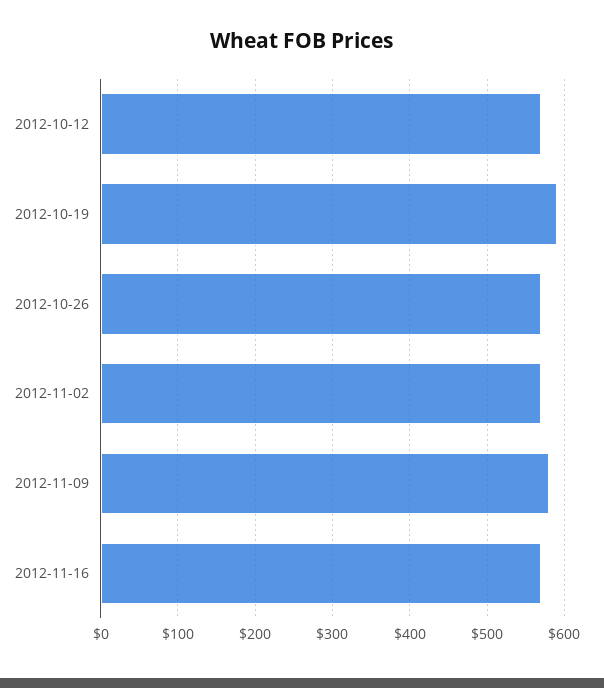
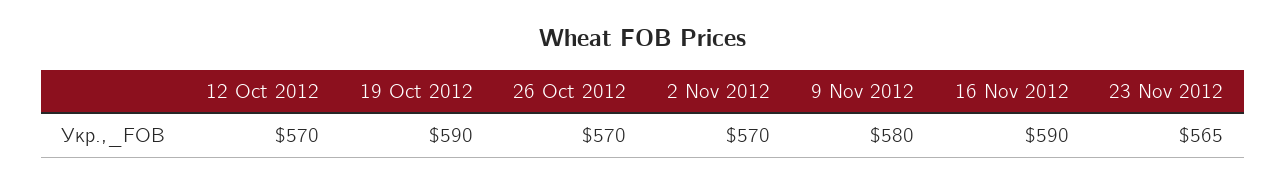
2012-11-16: 570 -> 590
23 Nov 2012: none -> 565

